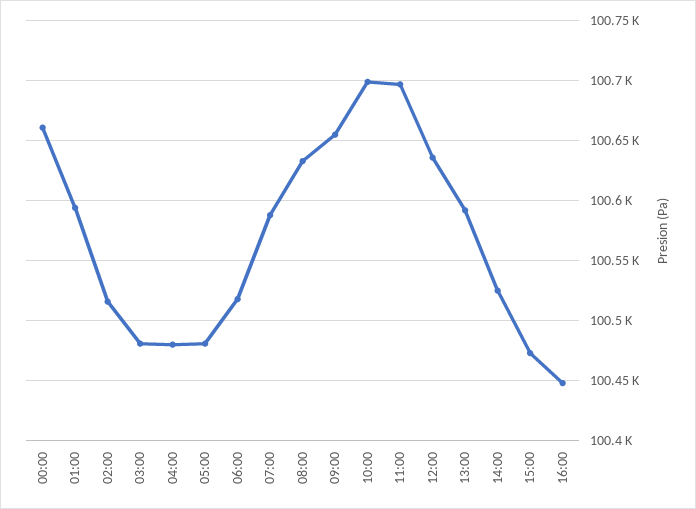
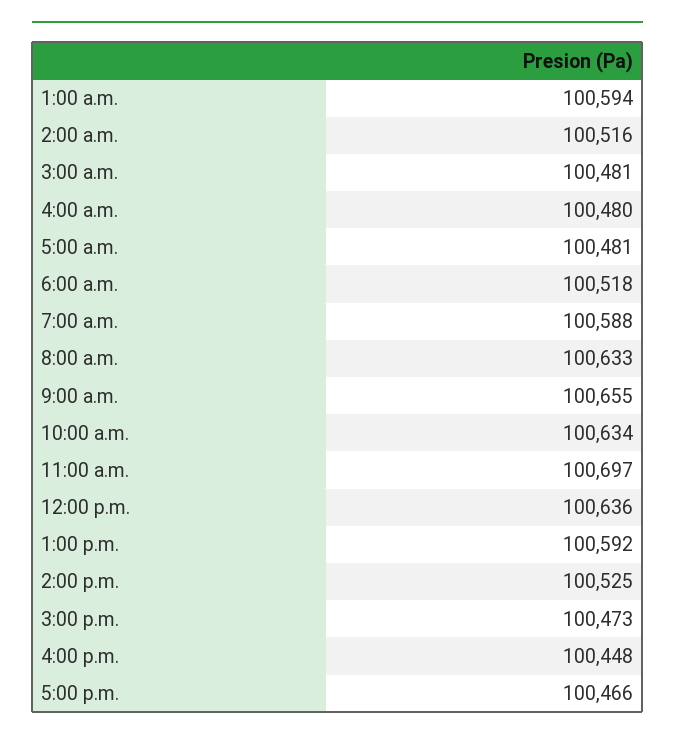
00:00: 100660 -> none
10:00: 100700 -> 100634
5:00 p.m.: none -> 100466

